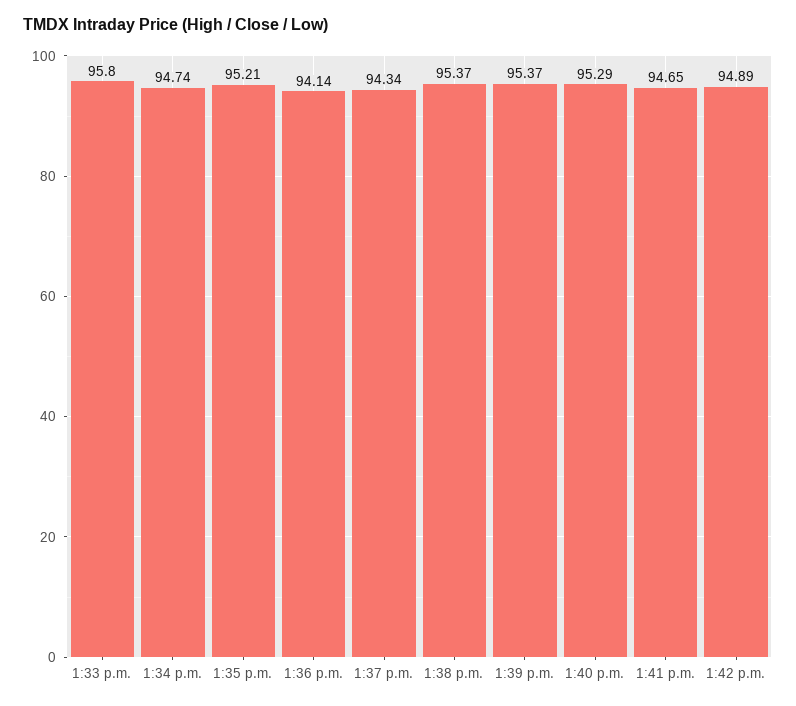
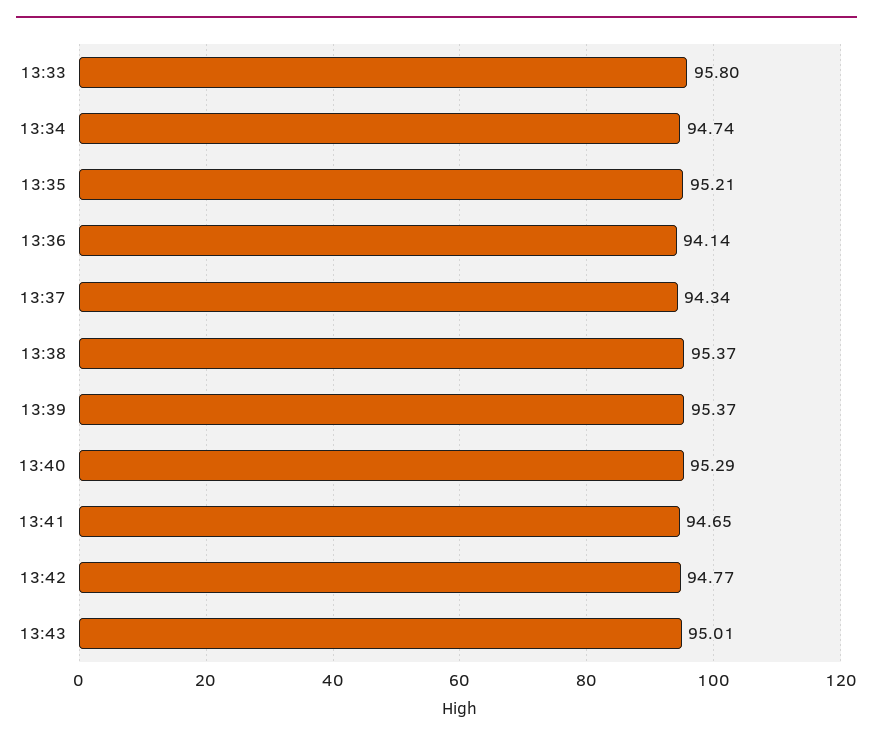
1:42 p.m.: 94.89 -> 94.77
13:43: none -> 95.01

